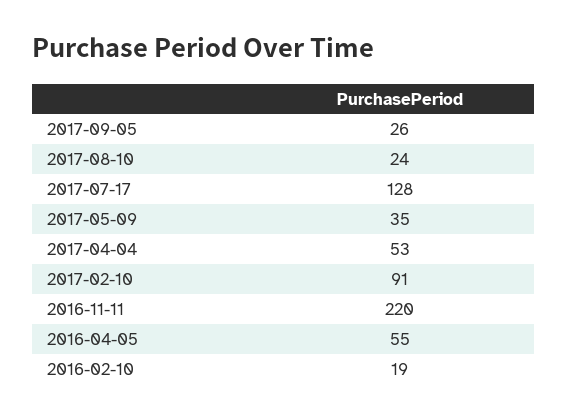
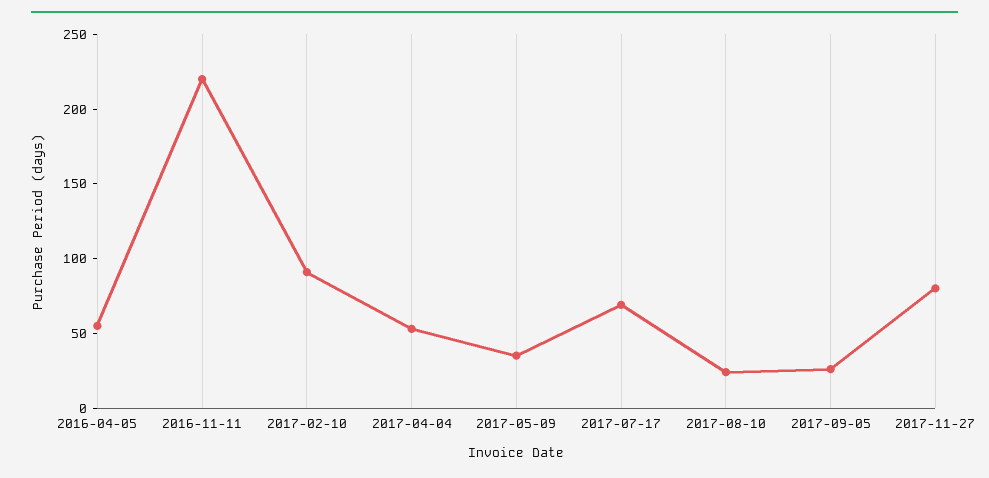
2017-07-17: 128 -> 70
2016-02-10: 19 -> none
2017-11-27: none -> 80

